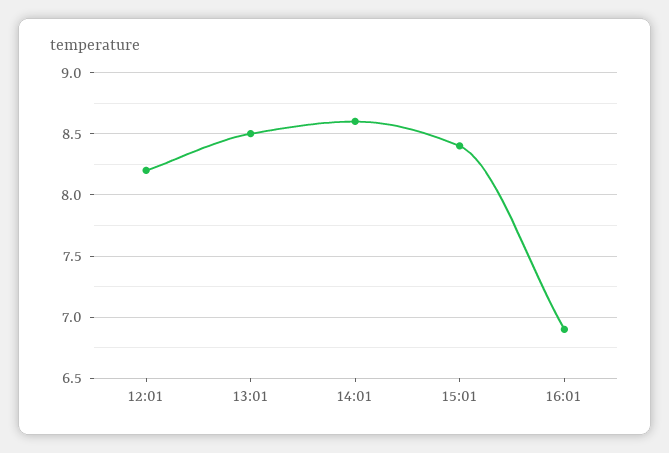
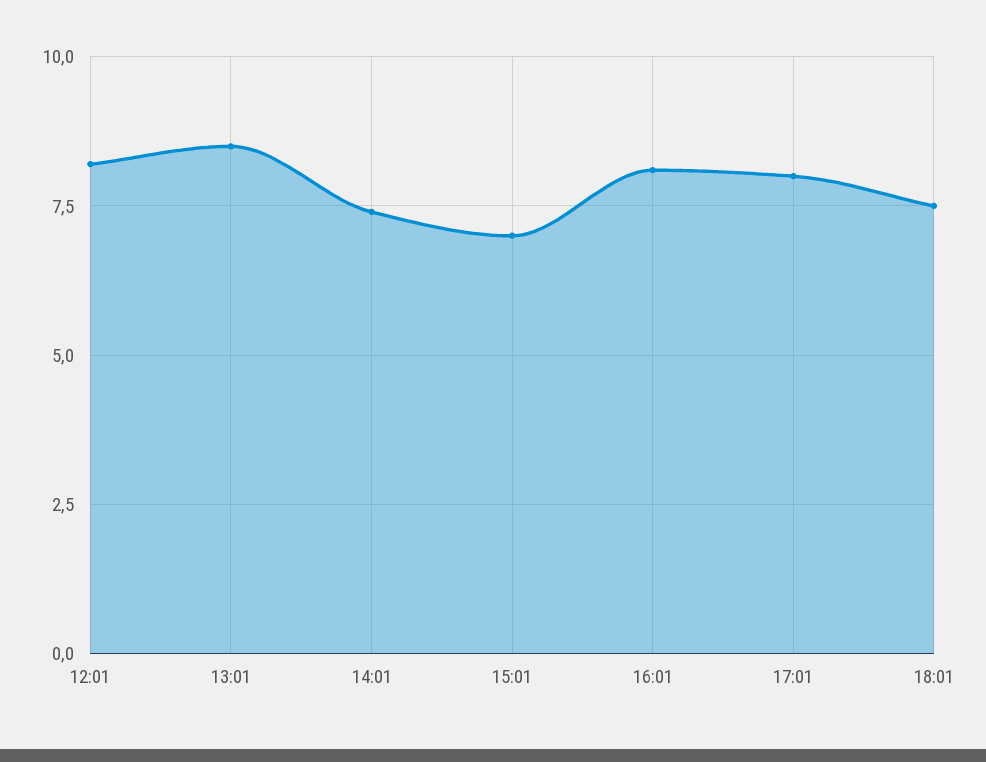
14:01: 8.6 -> 7.5
15:01: 8.4 -> 7
16:01: 6.9 -> 8
17:01: none -> 8
18:01: none -> 7.5

